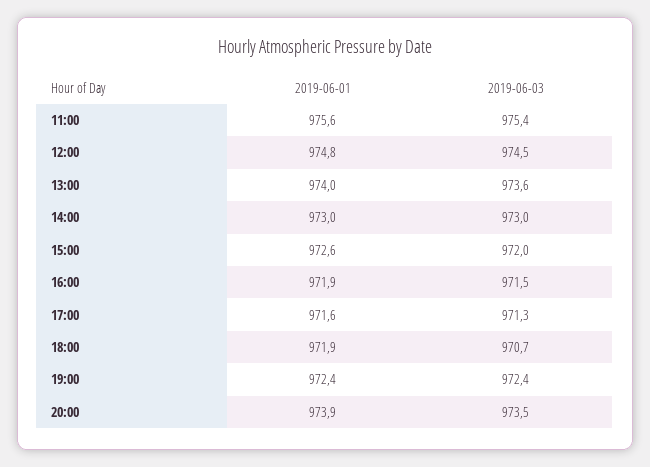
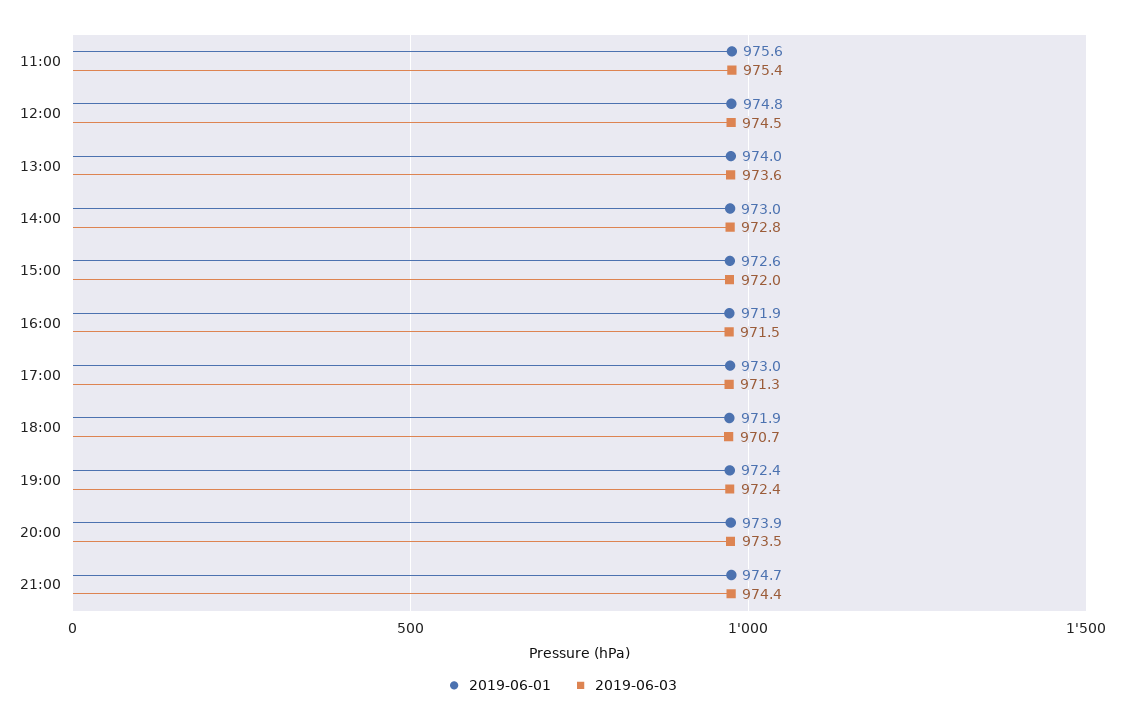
2019-06-03, 14:00: 973 -> 972.8
2019-06-01, 17:00: 971.6 -> 973
2019-06-01, 21:00: none -> 974.7
2019-06-03, 21:00: none -> 974.4

